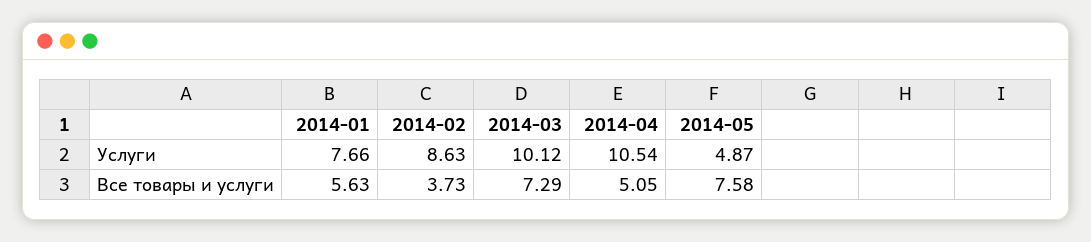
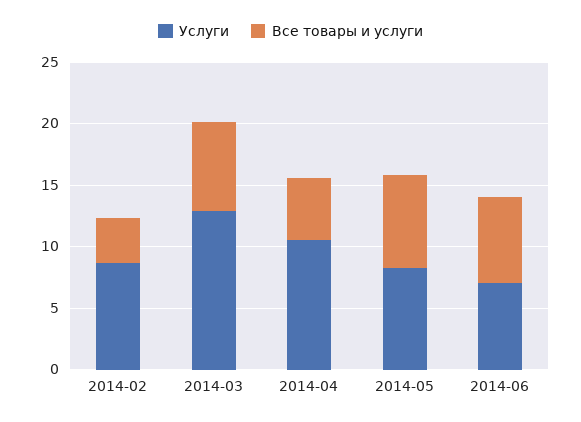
Услуги, 2014-01: 7.66 -> none
Услуги, 2014-03: 10.12 -> 13
Услуги, 2014-05: 4.87 -> 8
Все товары и услуги, 2014-01: 5.63 -> none
Услуги, 2014-06: none -> 7
Все товары и услуги, 2014-06: none -> 7

